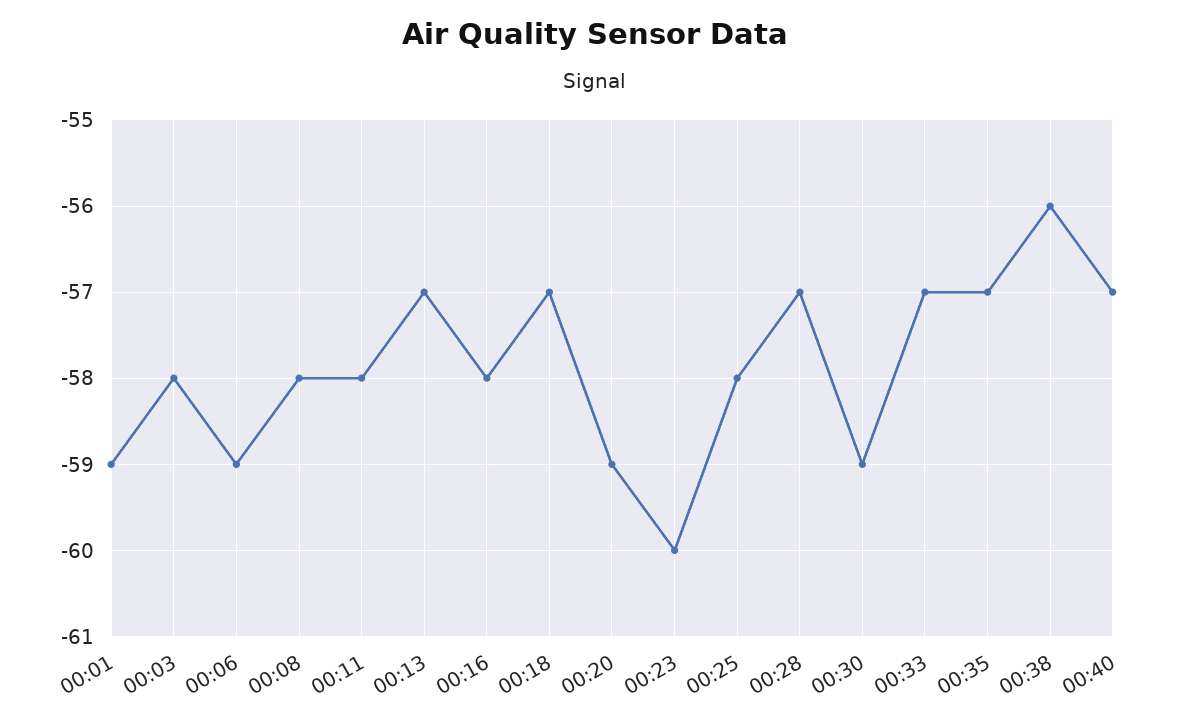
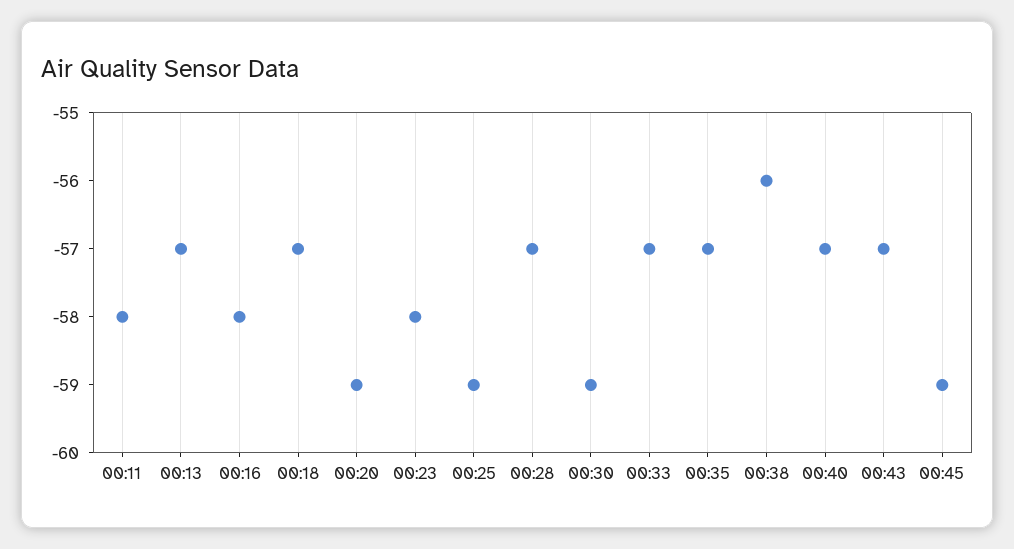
00:01: -59 -> none
00:03: -58 -> none
00:06: -59 -> none
00:08: -58 -> none
00:23: -60 -> -58
00:25: -58 -> -59
00:43: none -> -57
00:45: none -> -59

